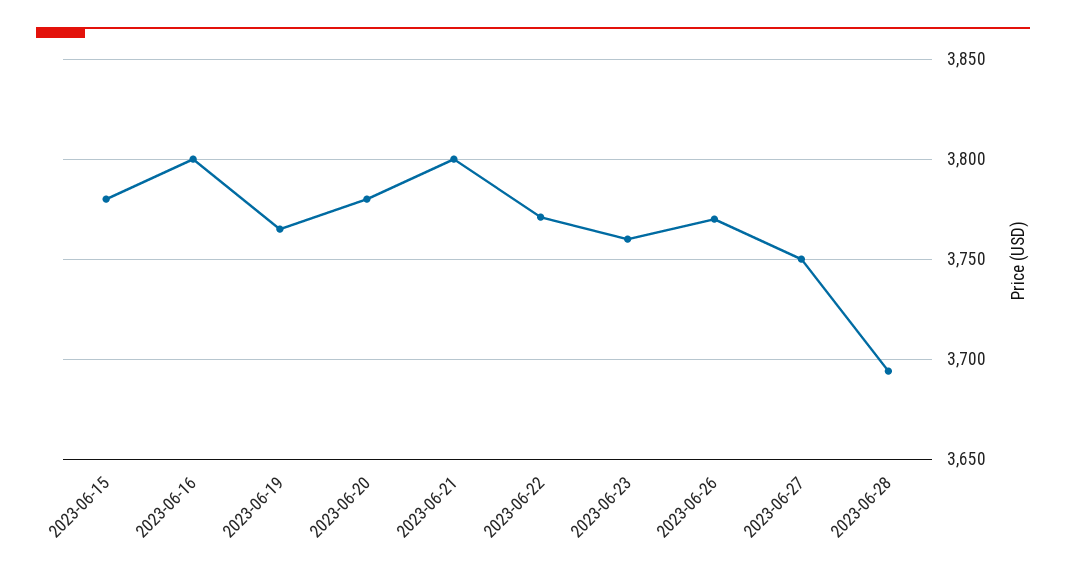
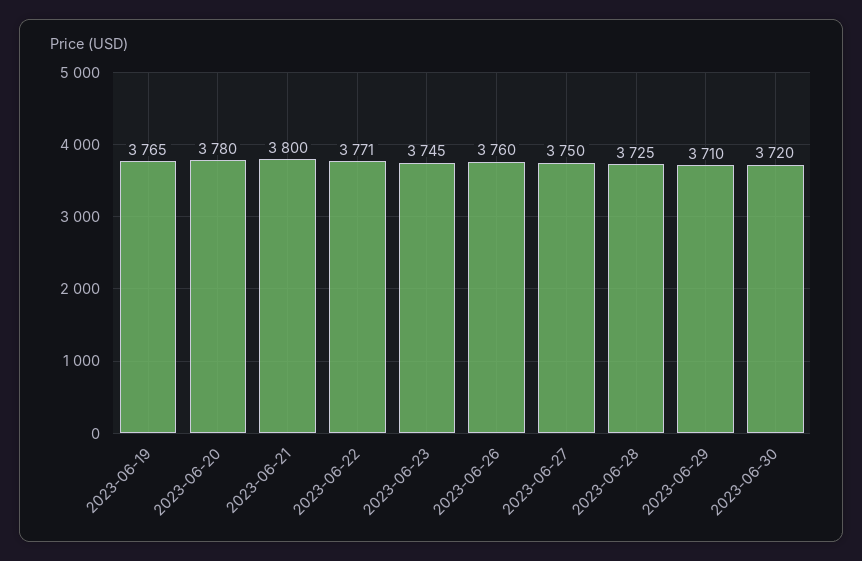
2023-06-15: 3780 -> none
2023-06-16: 3800 -> none
2023-06-23: 3760 -> 3745
2023-06-26: 3770 -> 3760
2023-06-28: 3695 -> 3725
2023-06-29: none -> 3710
2023-06-30: none -> 3720

